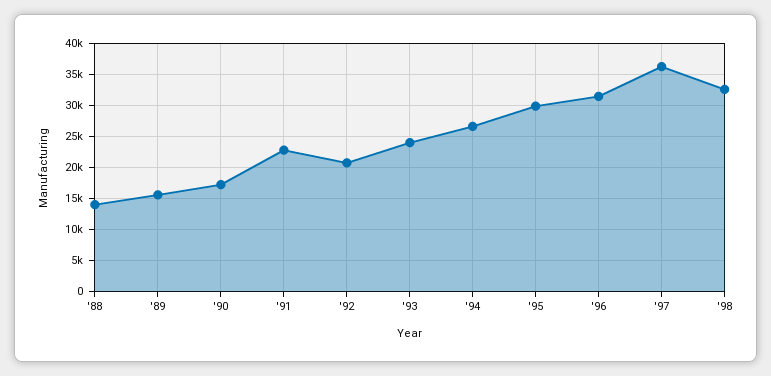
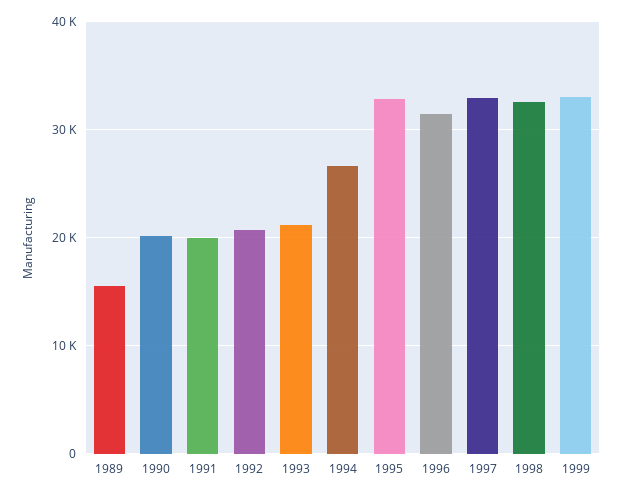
'88: 14000 -> none
'90: 17000 -> 20000
'91: 23000 -> 20000
'93: 24000 -> 21000
'95: 30000 -> 33000
'97: 36000 -> 33000
1999: none -> 33000

